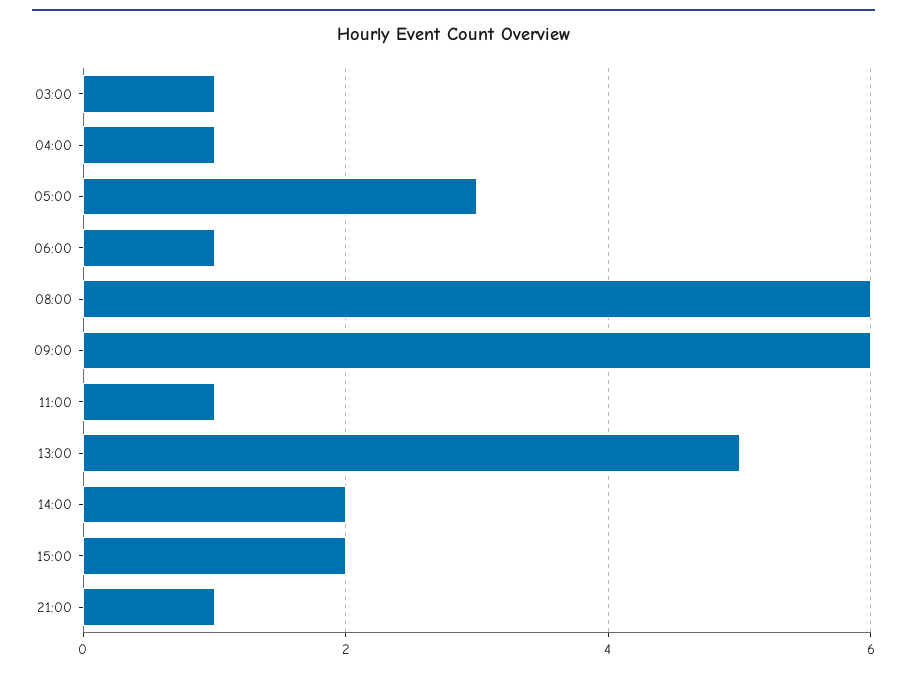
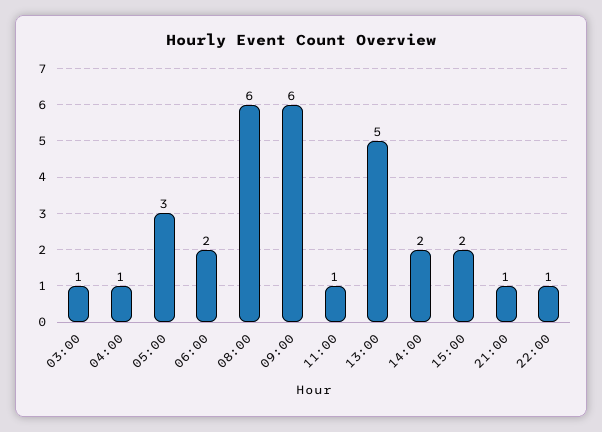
06:00: 1 -> 2
22:00: none -> 1

